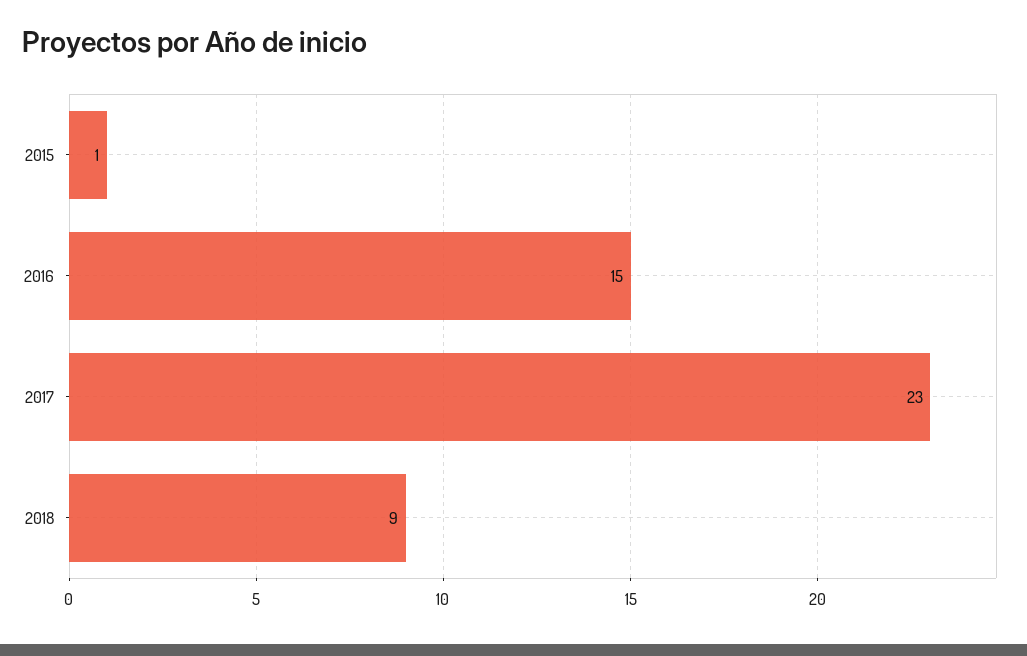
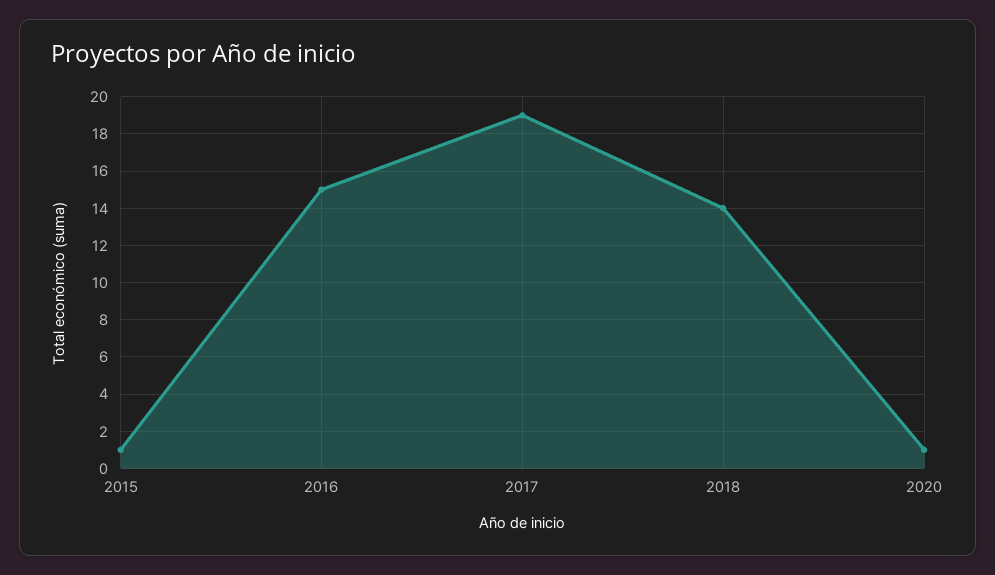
2017: 23 -> 19
2018: 9 -> 14
2020: none -> 1

